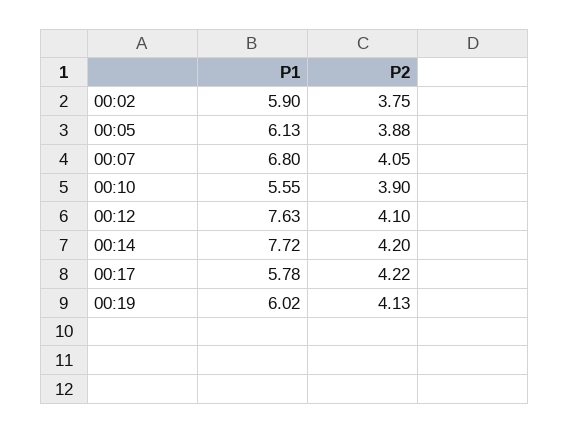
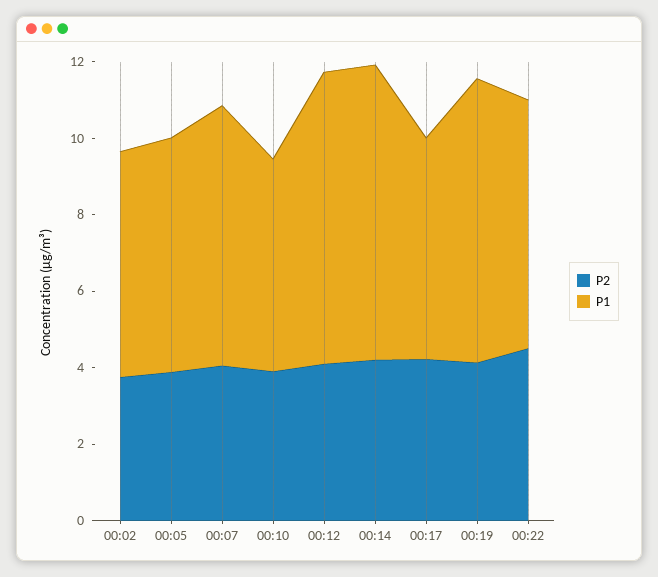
P1, 00:19: 6.02 -> 7.5
P2, 00:22: none -> 4.5
P1, 00:22: none -> 6.5

